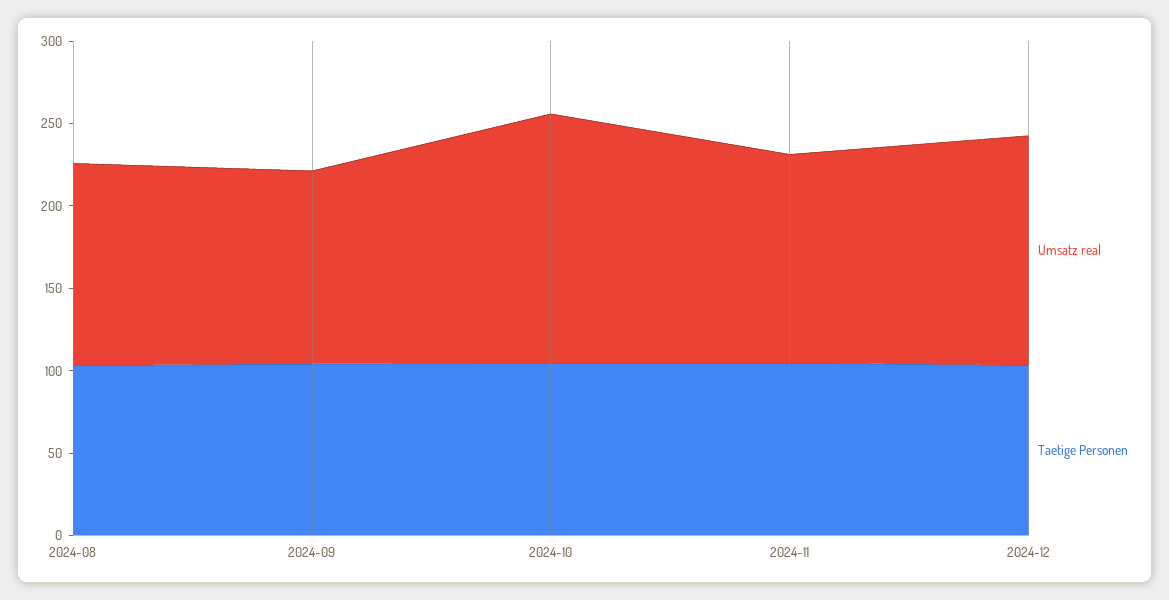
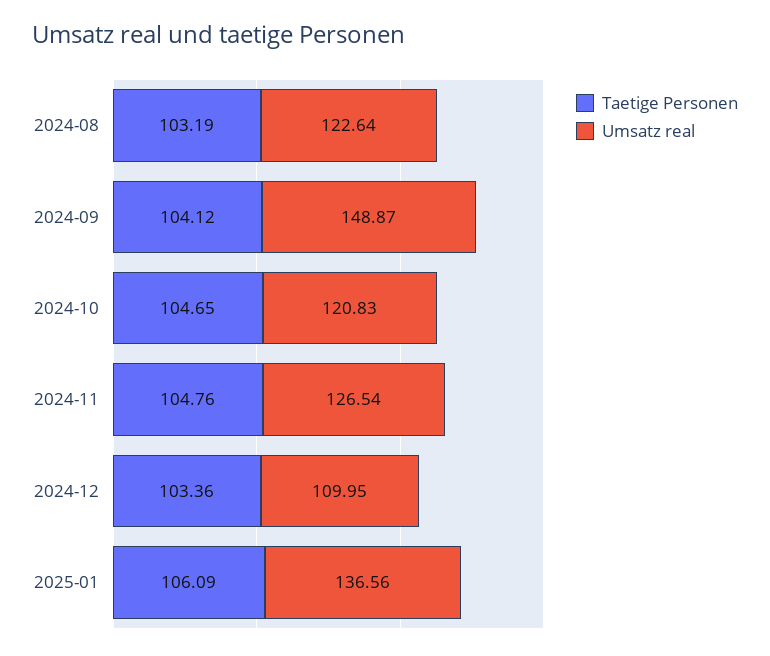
Umsatz real, 2024-09: 120 -> 148.87
Umsatz real, 2024-10: 150 -> 120.83
Umsatz real, 2024-12: 140 -> 109.95
Taetige Personen, 2025-01: none -> 106.09
Umsatz real, 2025-01: none -> 136.56

